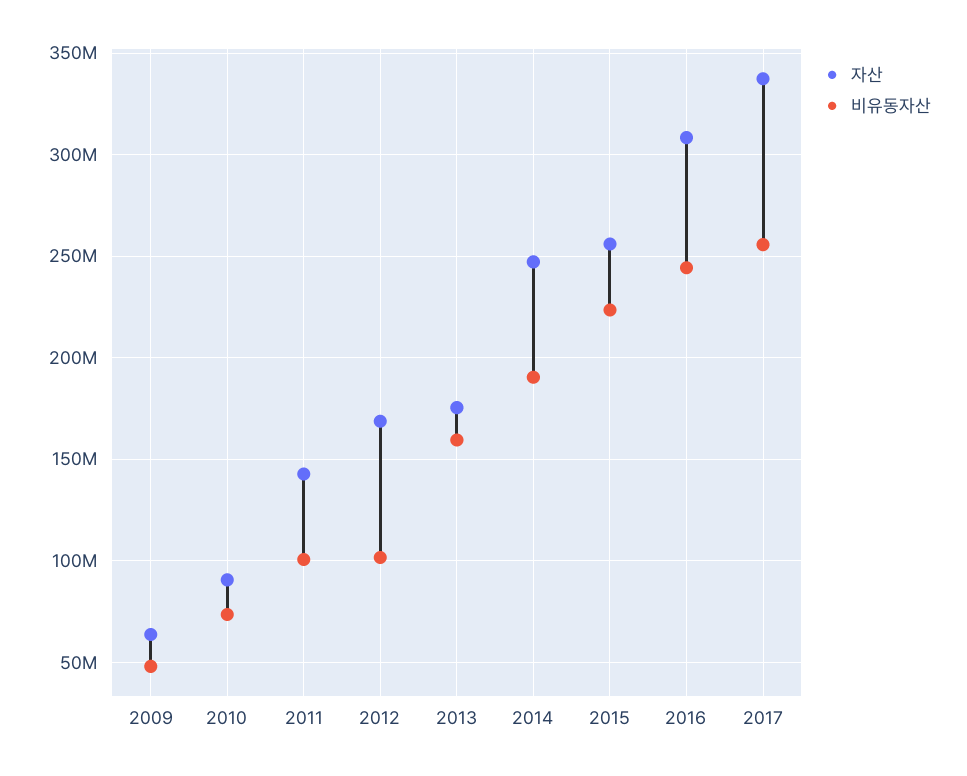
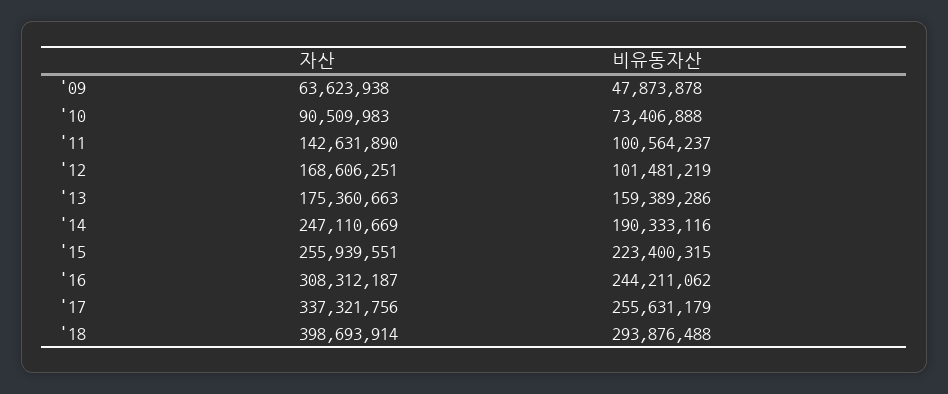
자산, '18: none -> 398693914
비유동자산, '18: none -> 293876488

